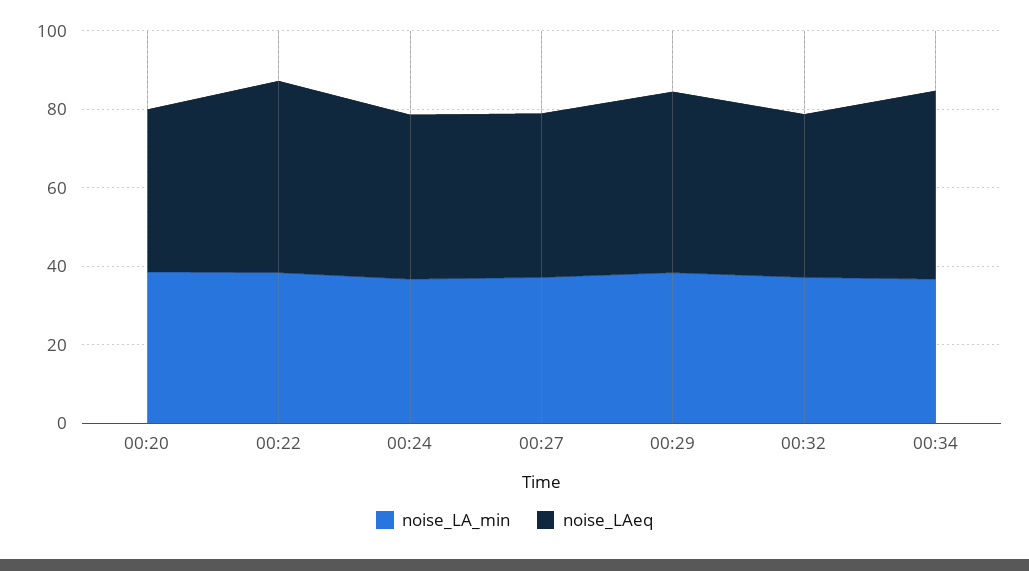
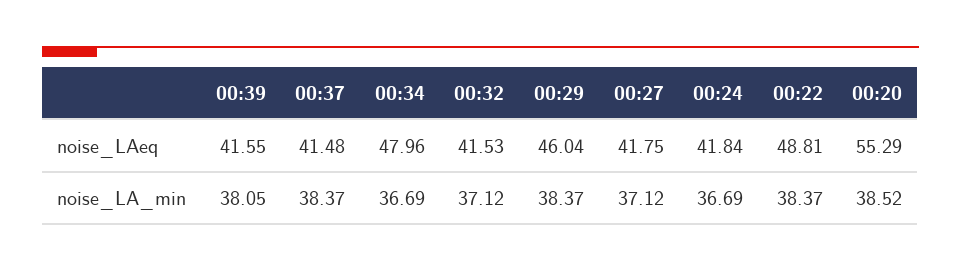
noise_LAeq, 00:20: 40 -> 55.29
noise_LAeq, 00:39: none -> 41.55
noise_LAeq, 00:37: none -> 41.48
noise_LA_min, 00:39: none -> 38.05
noise_LA_min, 00:37: none -> 38.37

